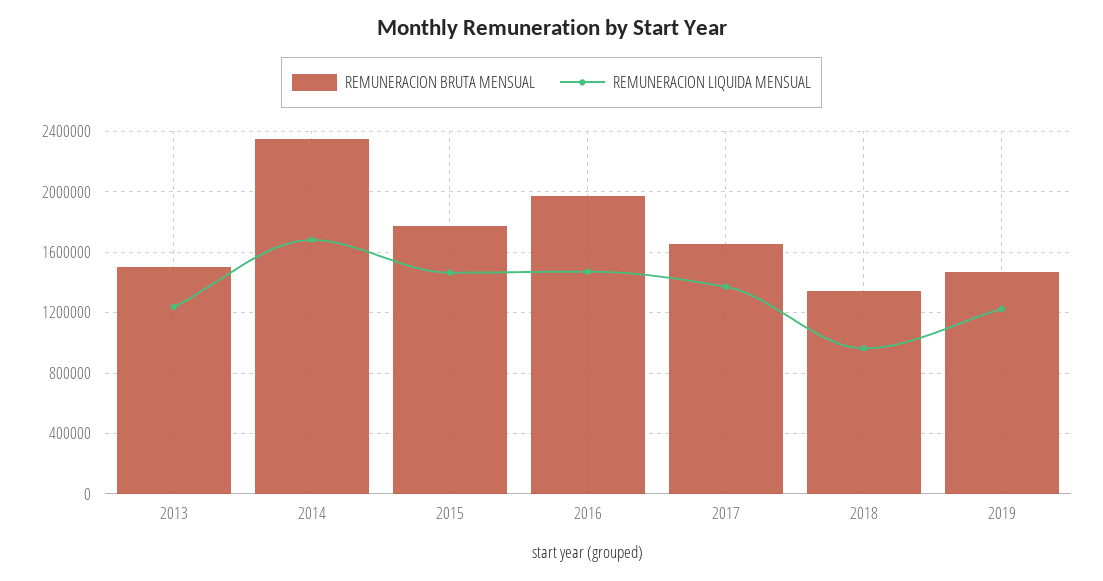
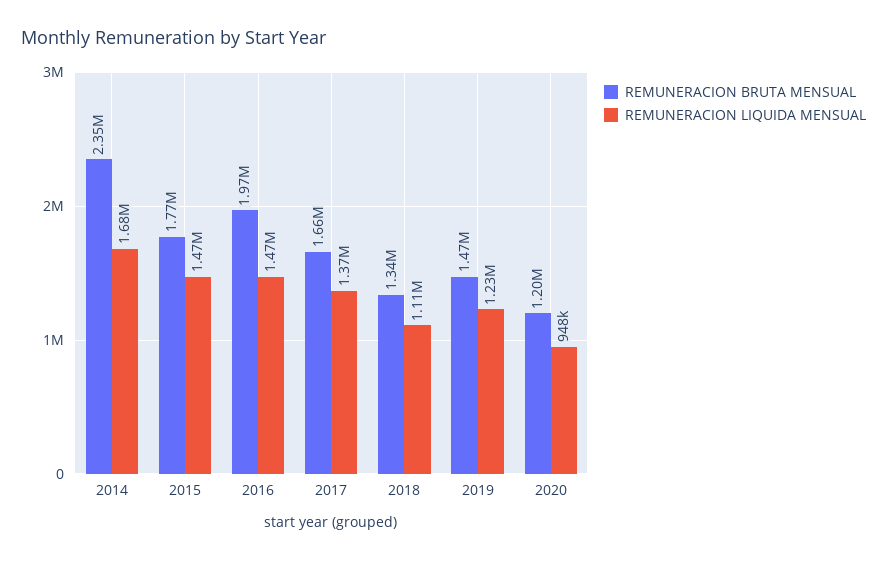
REMUNERACION BRUTA MENSUAL, 2013: 1500000 -> none
REMUNERACION LIQUIDA MENSUAL, 2013: 1250000 -> none
REMUNERACION LIQUIDA MENSUAL, 2018: 950000 -> 1110000
REMUNERACION BRUTA MENSUAL, 2020: none -> 1200000
REMUNERACION LIQUIDA MENSUAL, 2020: none -> 948000

